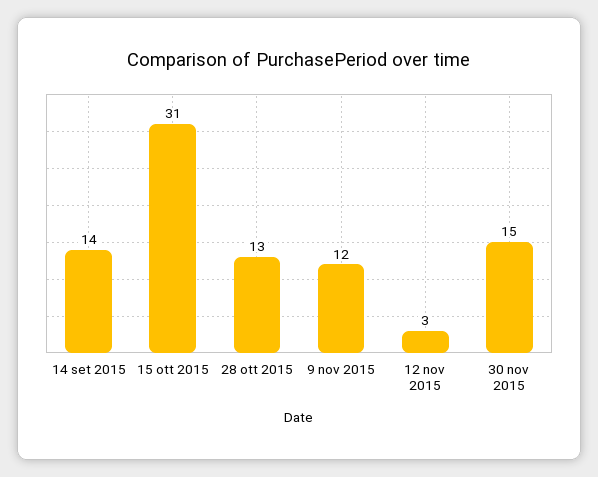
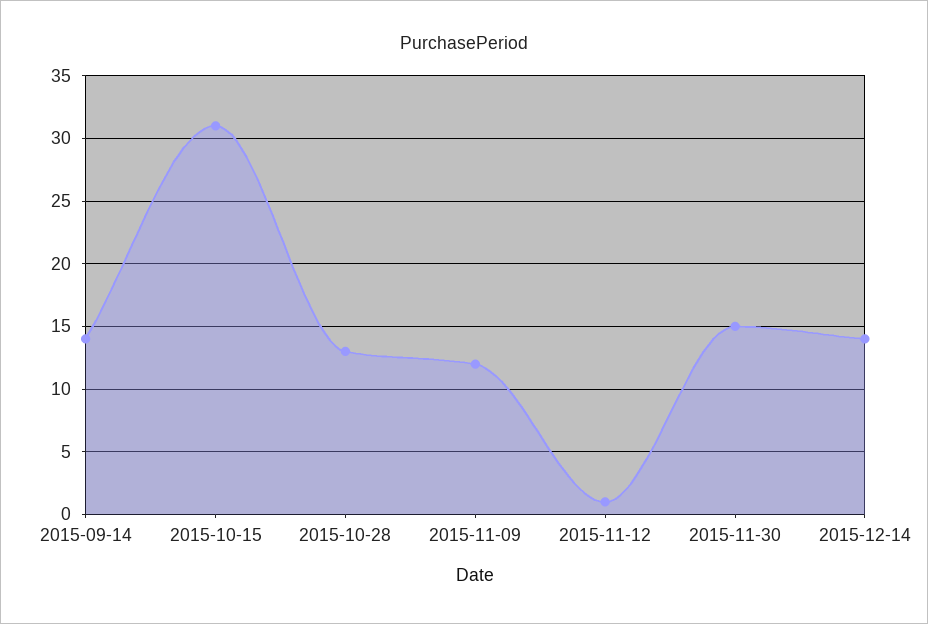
12 nov 2015: 3 -> 1
2015-12-14: none -> 14

